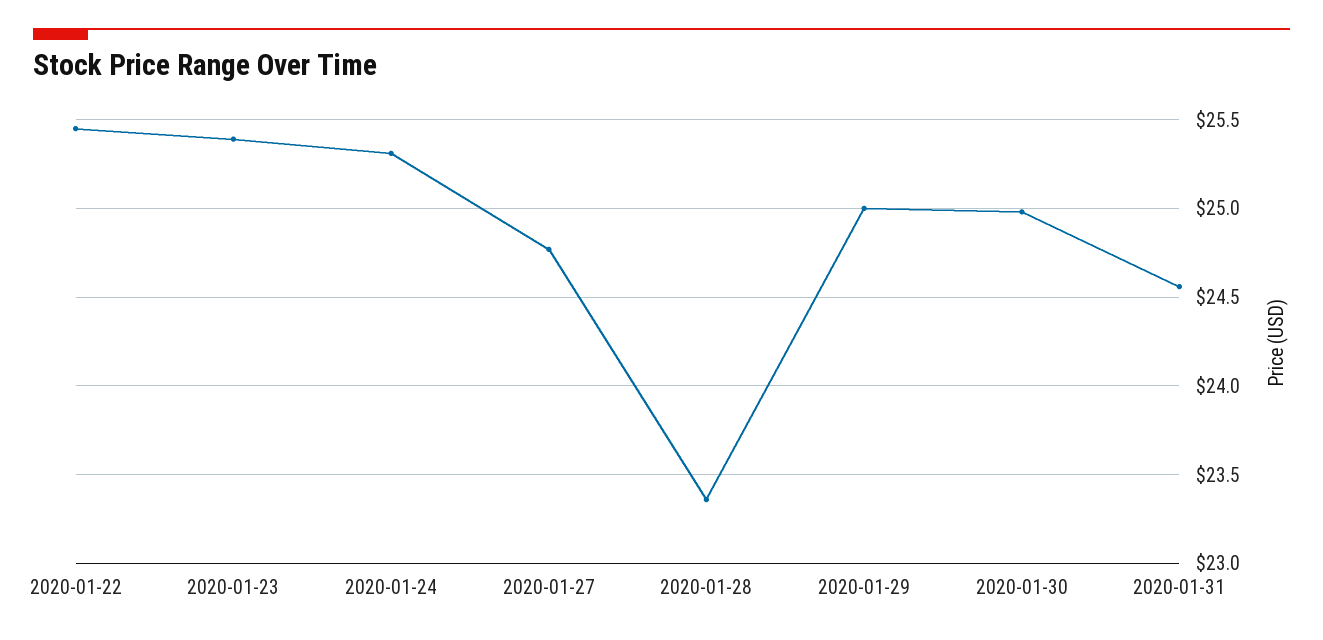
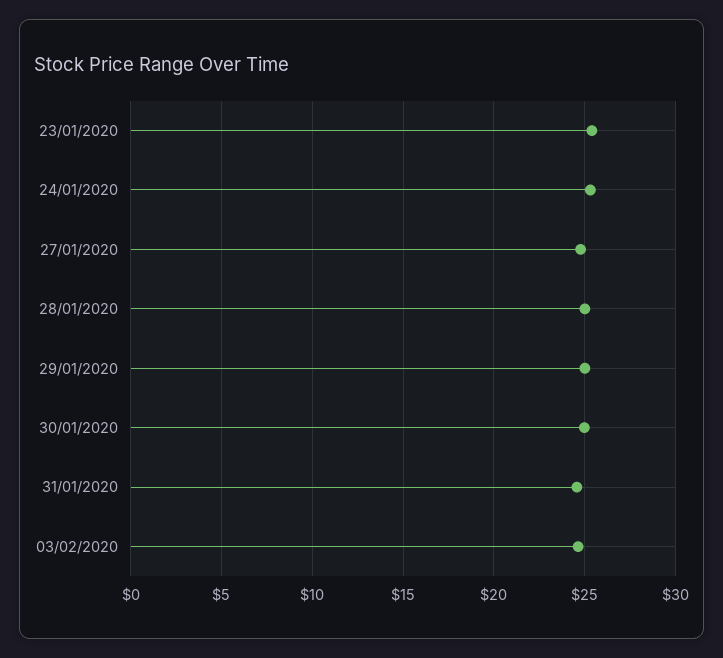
2020-01-22: 25.45 -> none
2020-01-28: 23.35 -> 25
03/02/2020: none -> 24.5

